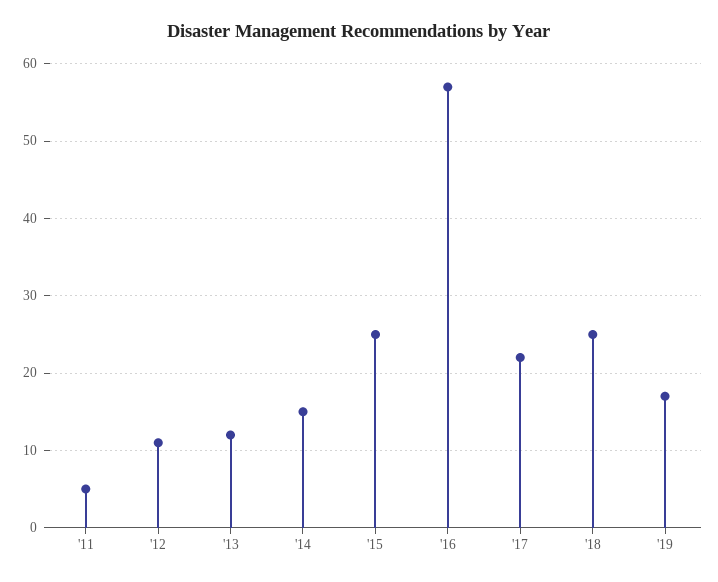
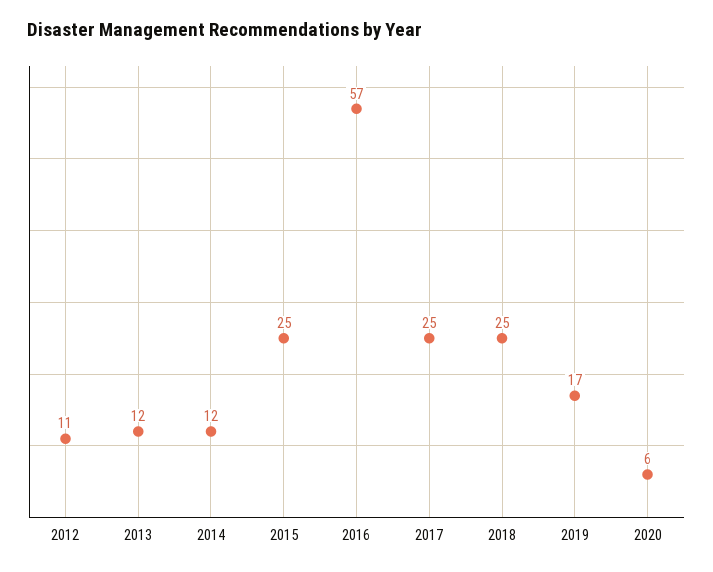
'11: 5 -> none
'14: 15 -> 12
'17: 22 -> 25
2020: none -> 6

